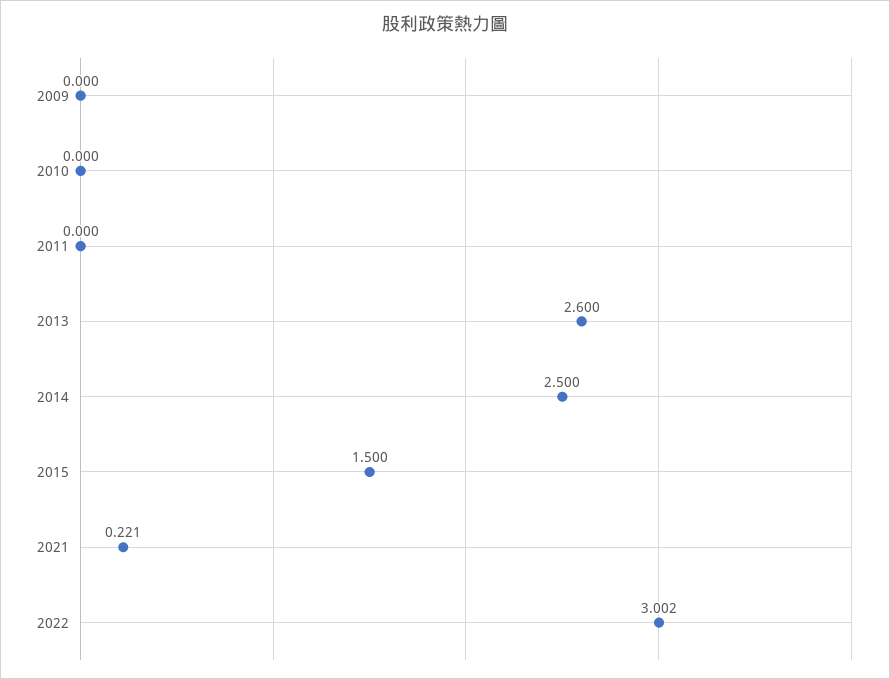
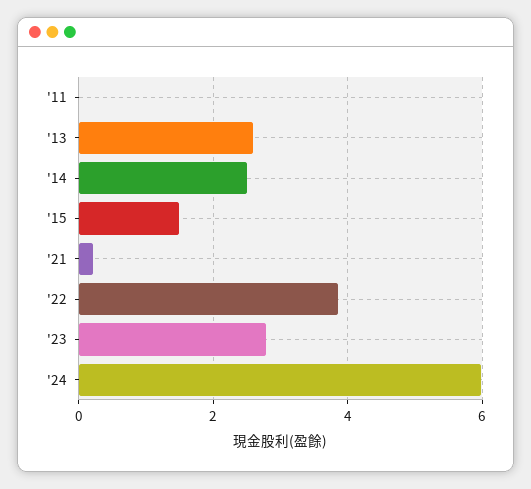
2009: 0 -> none
2010: 0 -> none
2022: 3.002 -> 3.8
'23: none -> 2.8
'24: none -> 6

